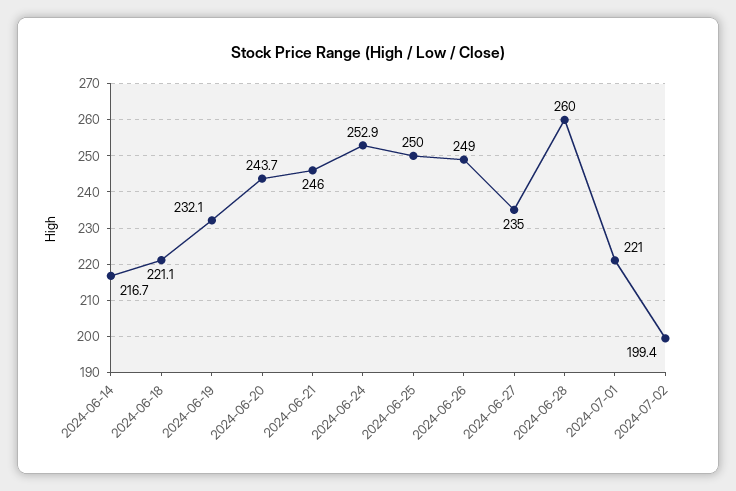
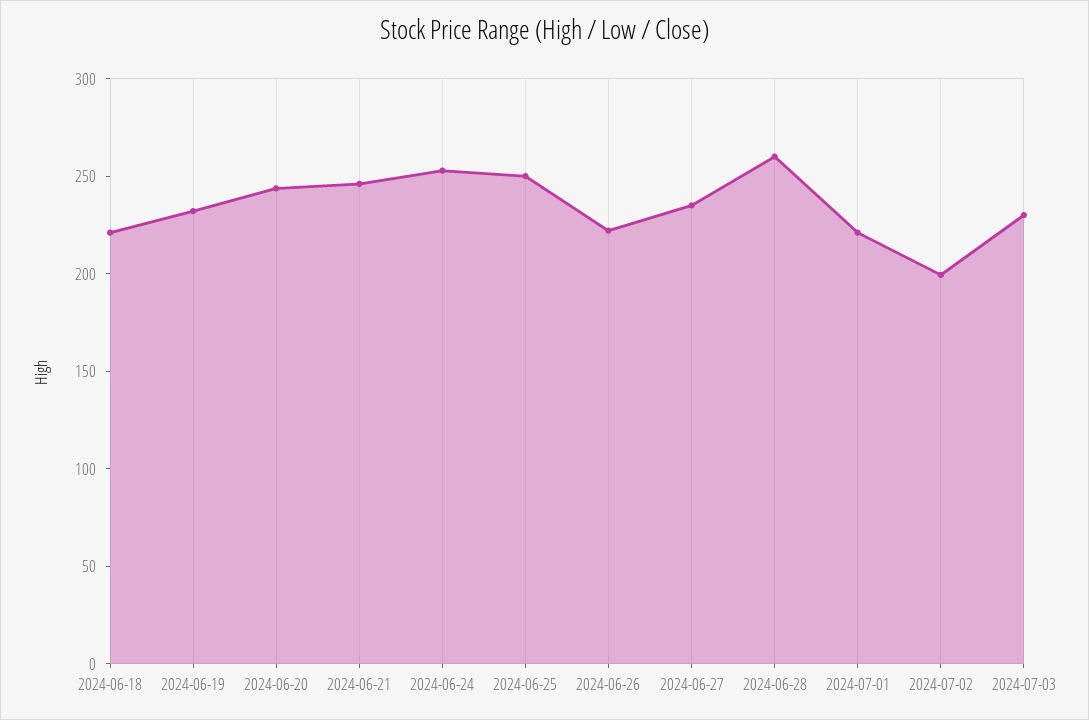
2024-06-14: 216.7 -> none
2024-06-26: 249 -> 220
2024-07-03: none -> 230

